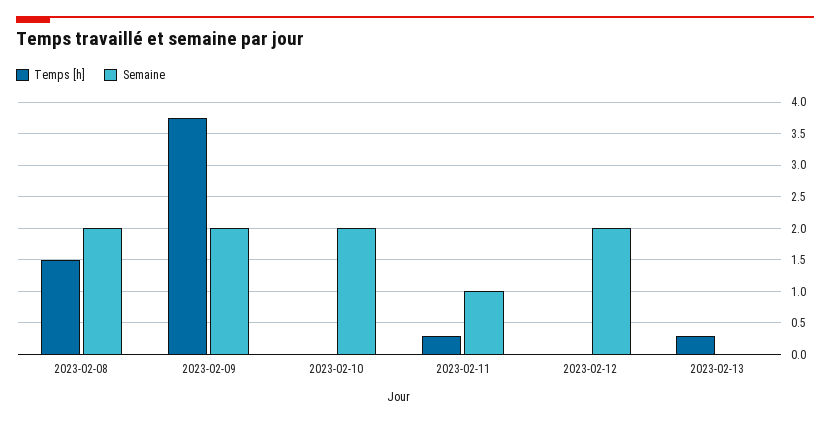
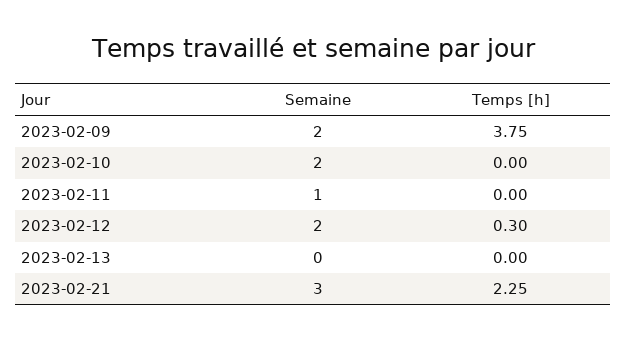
Temps [h], 2023-02-08: 1.5 -> none
Semaine, 2023-02-08: 2 -> none
Temps [h], 2023-02-11: 0.3 -> 0
Temps [h], 2023-02-12: 0 -> 0.3
Temps [h], 2023-02-13: 0.3 -> 0
Semaine, 2023-02-21: none -> 3
Temps [h], 2023-02-21: none -> 2.25

